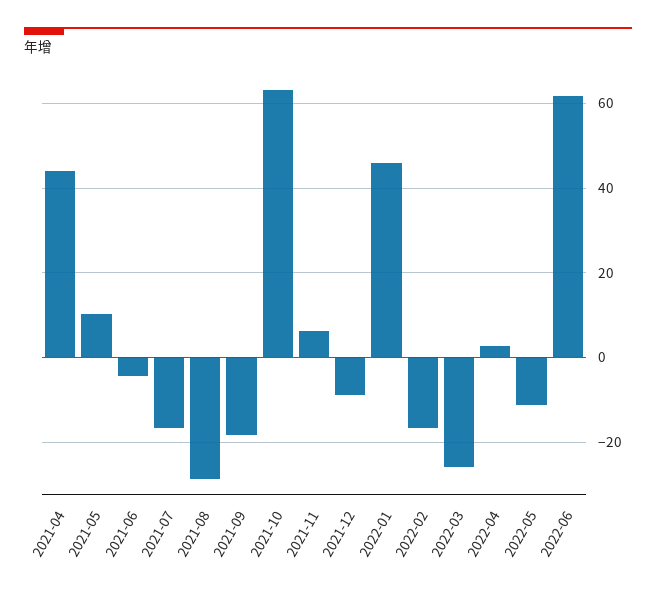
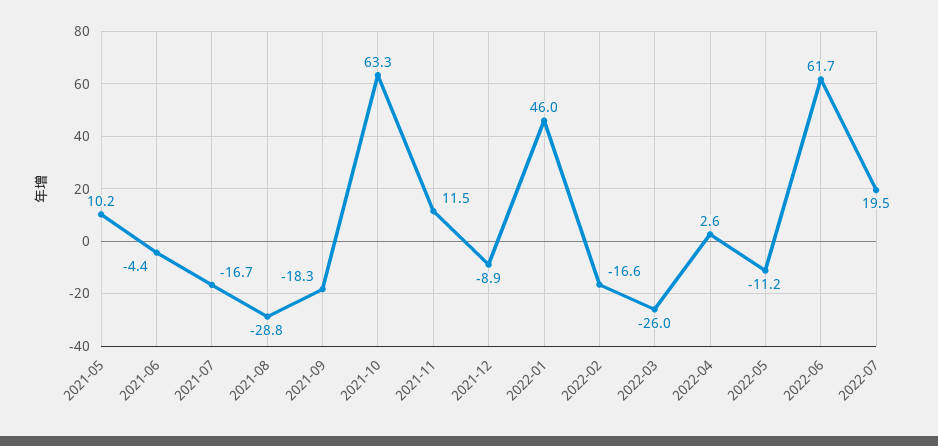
2021-04: 44 -> none
2021-11: 6 -> 11.5
2022-07: none -> 19.5

